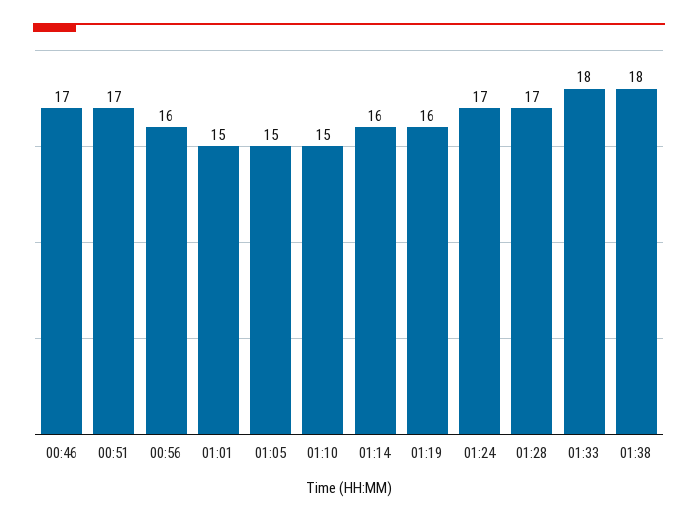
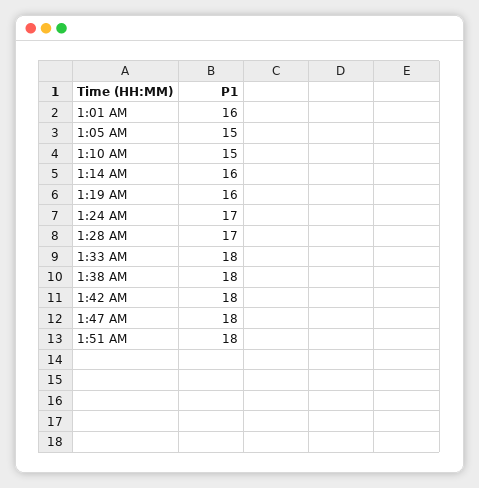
00:46: 17 -> none
00:51: 17 -> none
00:56: 16 -> none
01:01: 15 -> 16
1:42 AM: none -> 18
1:47 AM: none -> 18
1:51 AM: none -> 18

